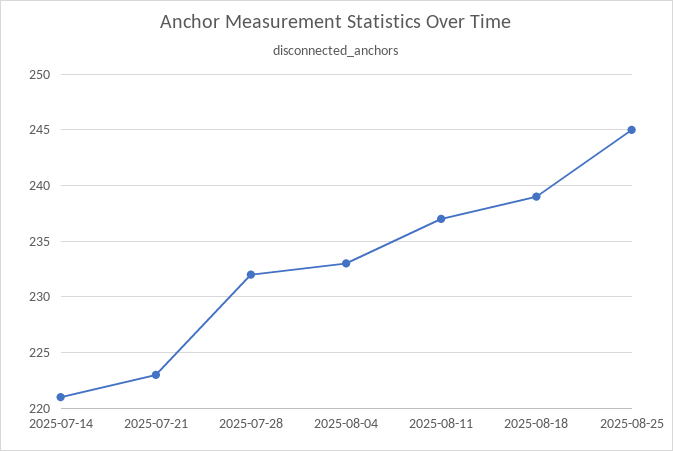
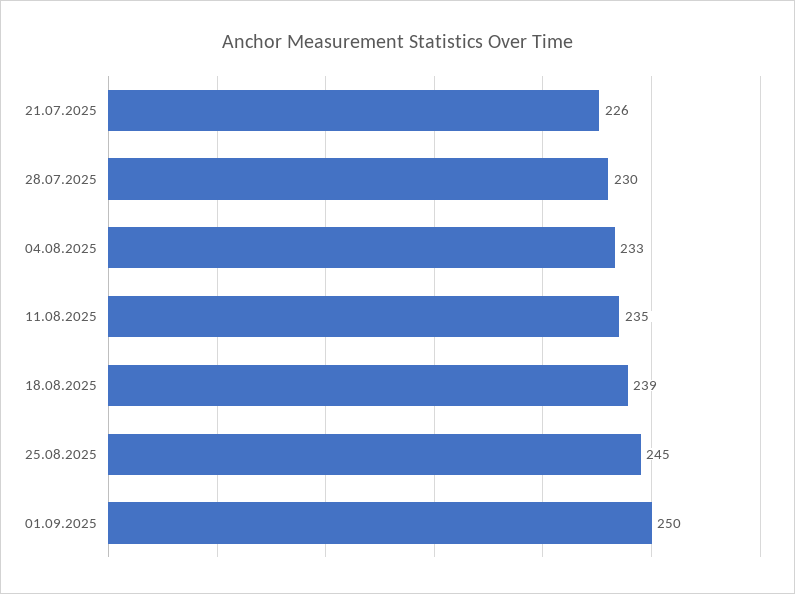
2025-07-14: 221 -> none
2025-07-21: 223 -> 226
2025-07-28: 232 -> 230
2025-08-11: 237 -> 235
01.09.2025: none -> 250

